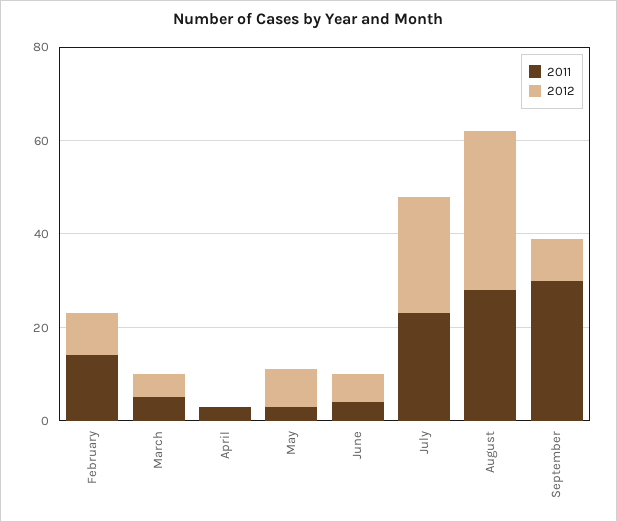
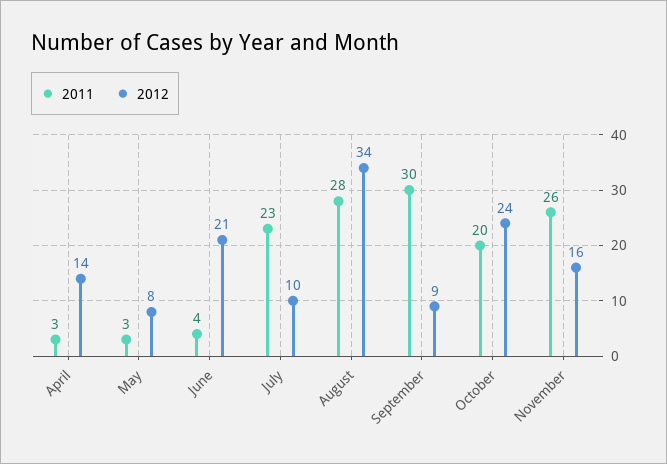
2011, February: 15 -> none
2012, February: 10 -> none
2011, March: 5 -> none
2012, March: 5 -> none
2012, April: 0 -> 14
2012, June: 5 -> 21
2012, July: 25 -> 10
2011, October: none -> 20
2012, October: none -> 24
2011, November: none -> 26
2012, November: none -> 16

